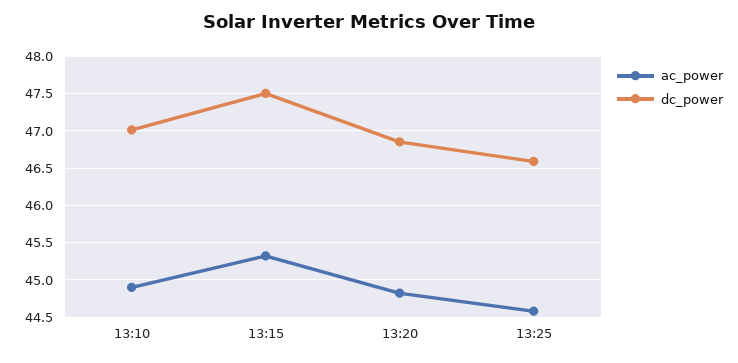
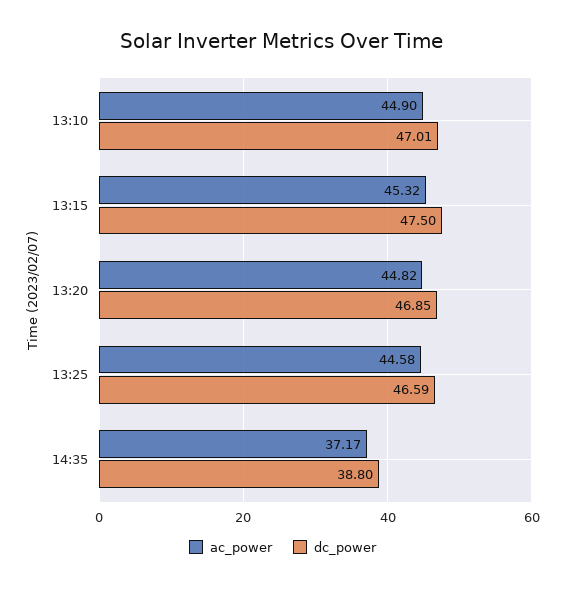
ac_power, 14:35: none -> 37.17
dc_power, 14:35: none -> 38.8

